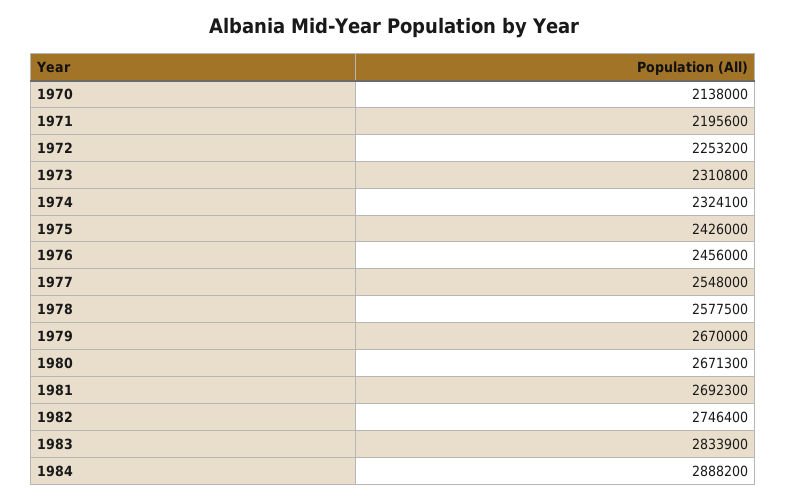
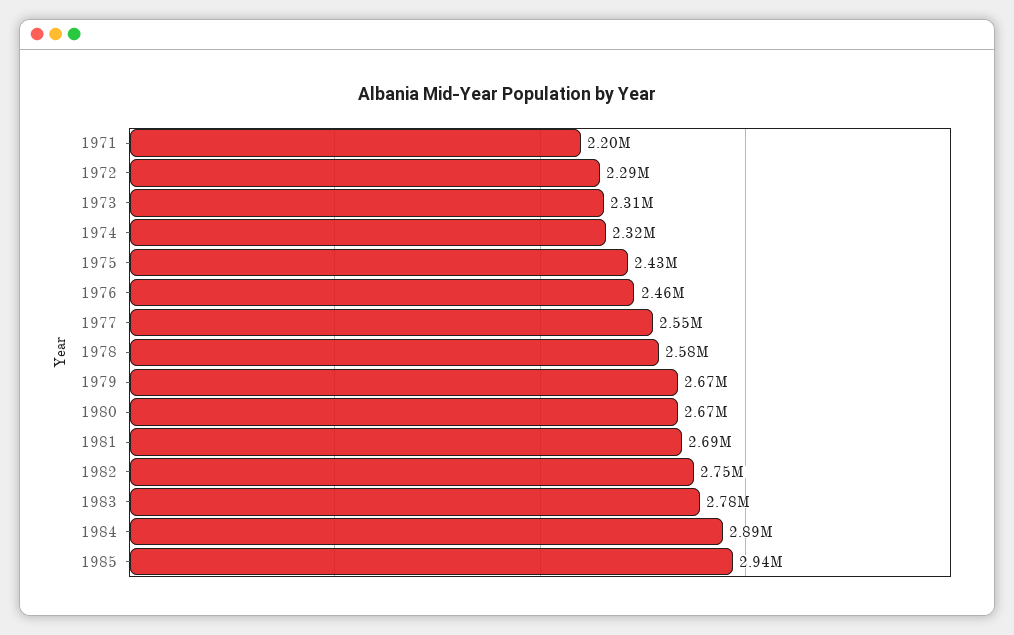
1970: 2138000 -> none
1972: 2253200 -> 2290000
1983: 2833900 -> 2780000
1985: none -> 2940000

